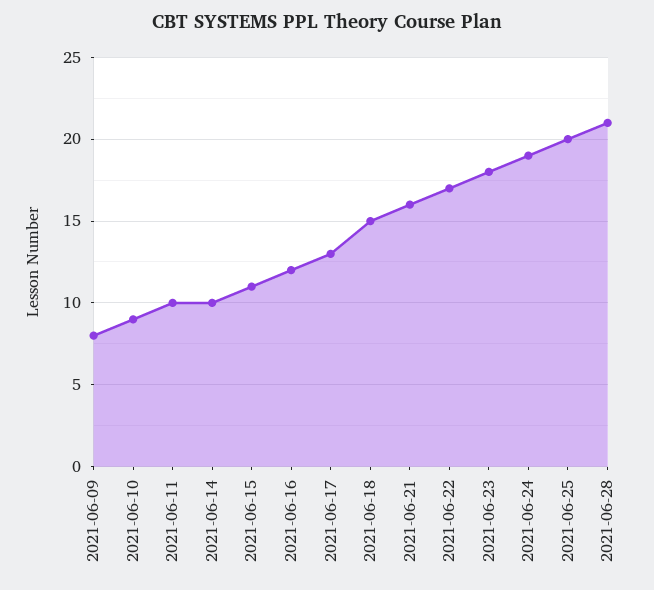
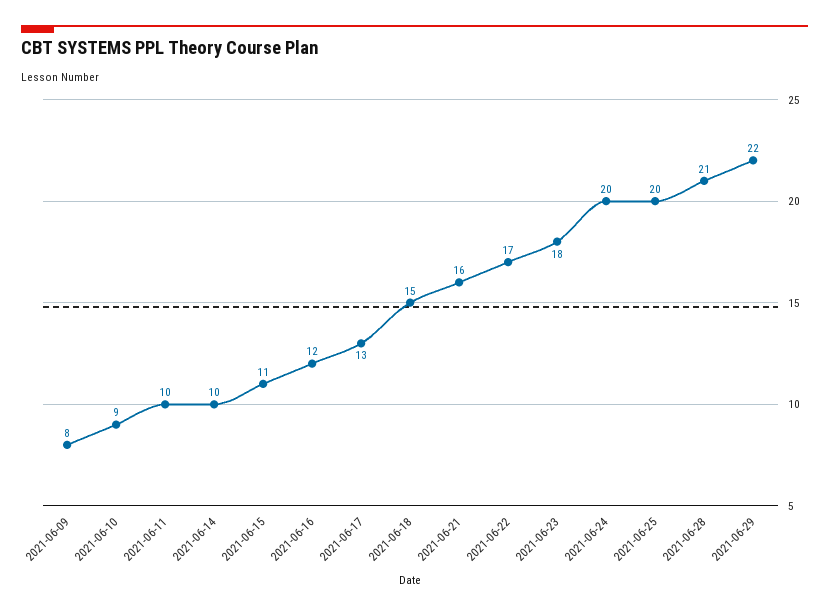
2021-06-24: 19 -> 20
2021-06-29: none -> 22

